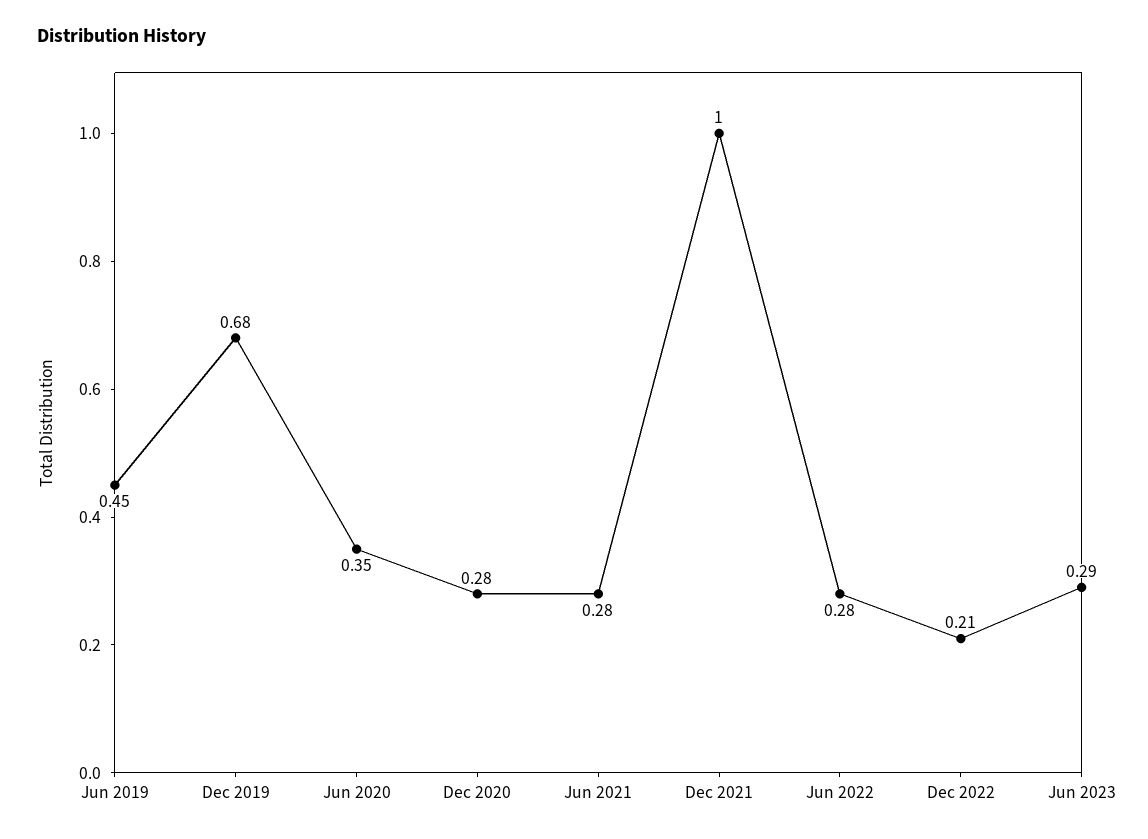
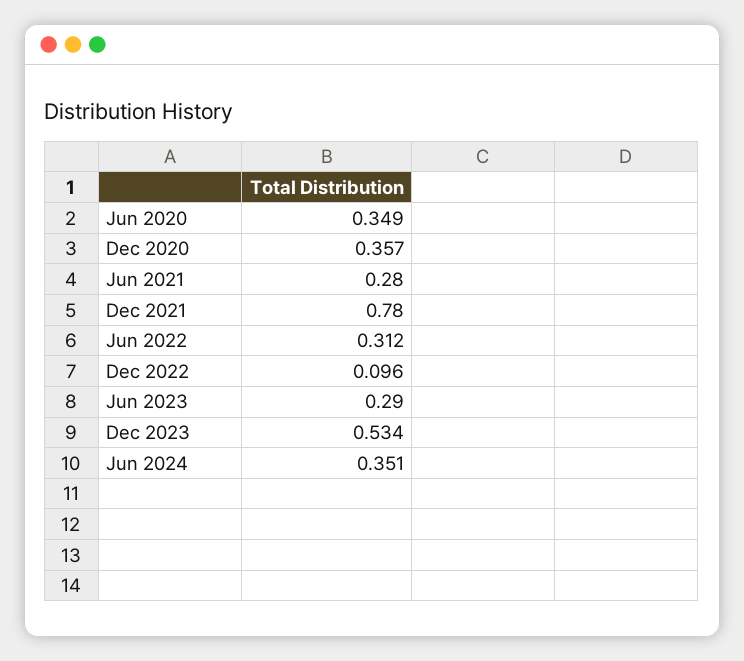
Jun 2019: 0.45 -> none
Dec 2019: 0.68 -> none
Dec 2020: 0.28 -> 0.357
Dec 2021: 1 -> 0.78
Jun 2022: 0.28 -> 0.312
Dec 2022: 0.21 -> 0.096
Dec 2023: none -> 0.534
Jun 2024: none -> 0.351

